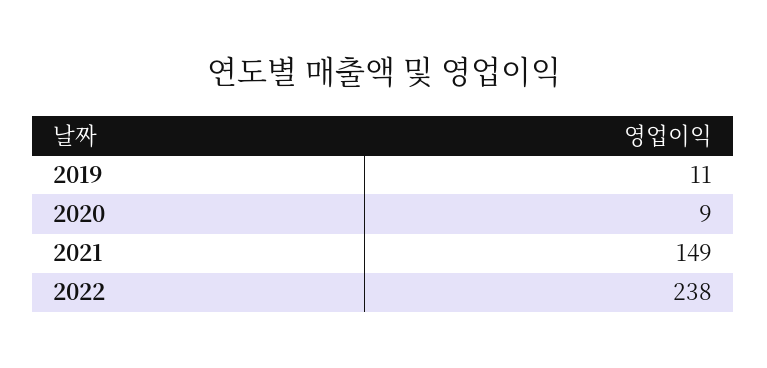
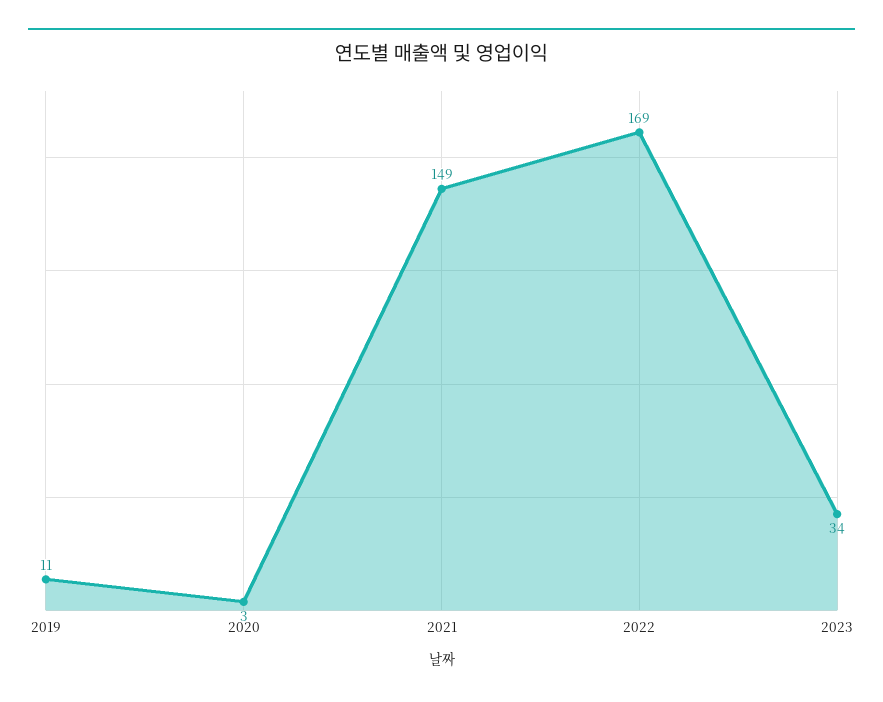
2020: 9 -> 3
2022: 238 -> 169
2023: none -> 34

